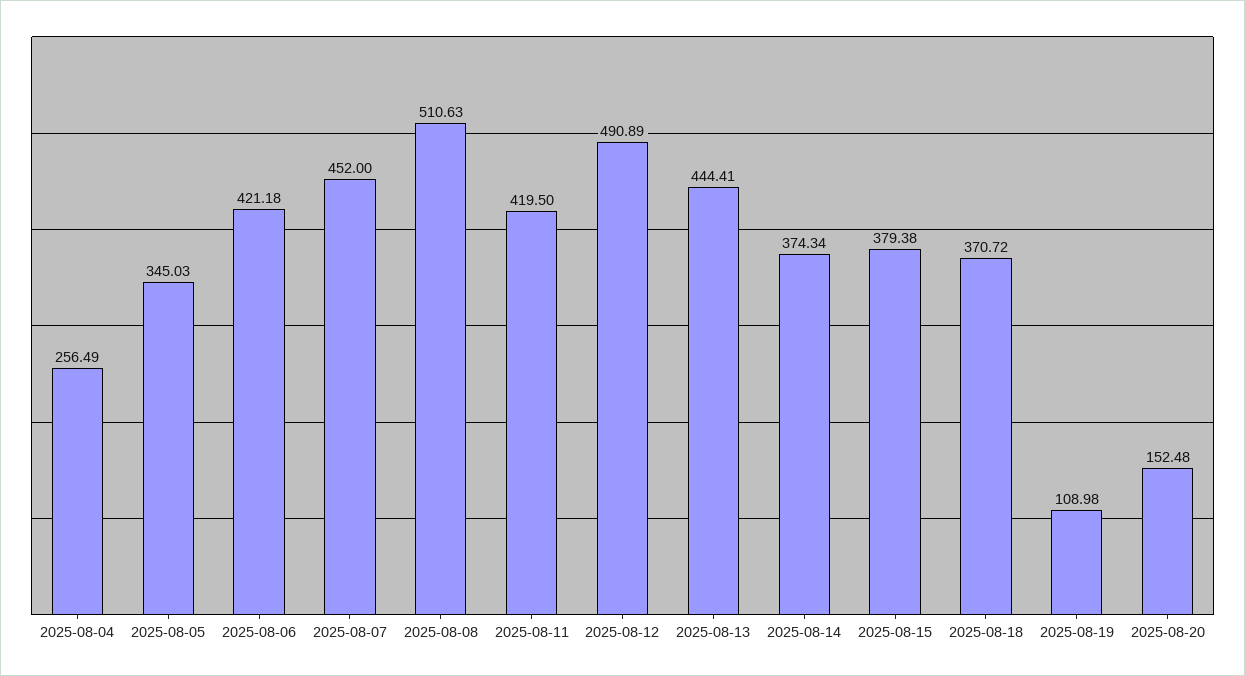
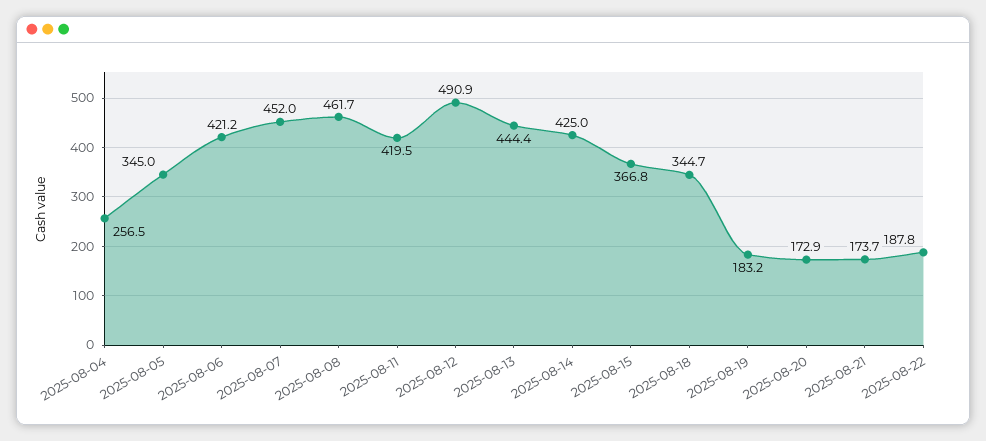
2025-08-08: 510.63 -> 461.7
2025-08-14: 374.34 -> 425
2025-08-15: 379.38 -> 366.8
2025-08-18: 370.72 -> 344.7
2025-08-19: 108.98 -> 183.2
2025-08-20: 152.48 -> 172.9
2025-08-21: none -> 173.7
2025-08-22: none -> 187.8

